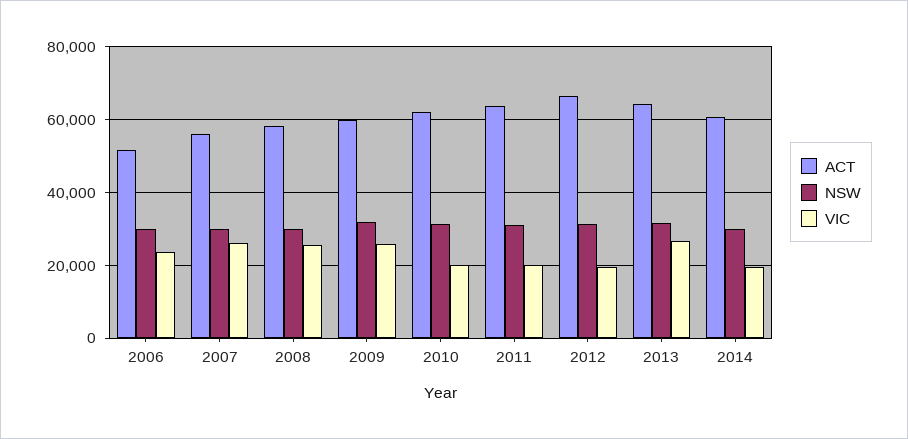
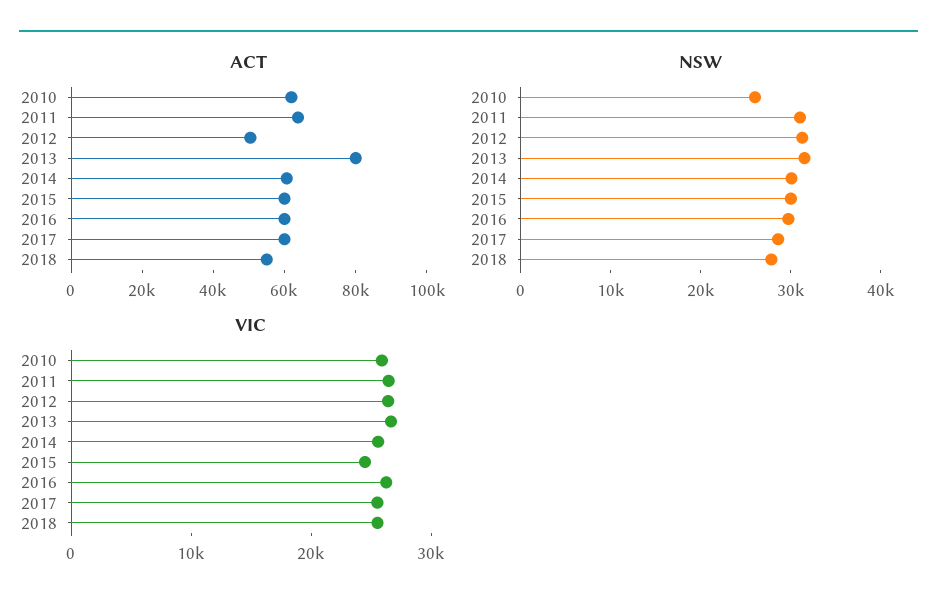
ACT, 2006: 52000 -> none
NSW, 2006: 30000 -> none
VIC, 2006: 24000 -> none
ACT, 2007: 56000 -> none
NSW, 2007: 30000 -> none
VIC, 2007: 26000 -> none
ACT, 2008: 58000 -> none
NSW, 2008: 30000 -> none
VIC, 2008: 26000 -> none
ACT, 2009: 60000 -> none
NSW, 2009: 32000 -> none
VIC, 2009: 26000 -> none
NSW, 2010: 32000 -> 26000
VIC, 2010: 20000 -> 26000
VIC, 2011: 20000 -> 26000
ACT, 2012: 66000 -> 50000
VIC, 2012: 20000 -> 26000
ACT, 2013: 64000 -> 80000
VIC, 2014: 20000 -> 26000
ACT, 2015: none -> 60000
ACT, 2016: none -> 60000
ACT, 2017: none -> 60000
ACT, 2018: none -> 55000
NSW, 2015: none -> 30000
NSW, 2016: none -> 30000
NSW, 2017: none -> 28000
NSW, 2018: none -> 28000
VIC, 2015: none -> 24000
VIC, 2016: none -> 26000
VIC, 2017: none -> 26000
VIC, 2018: none -> 26000

